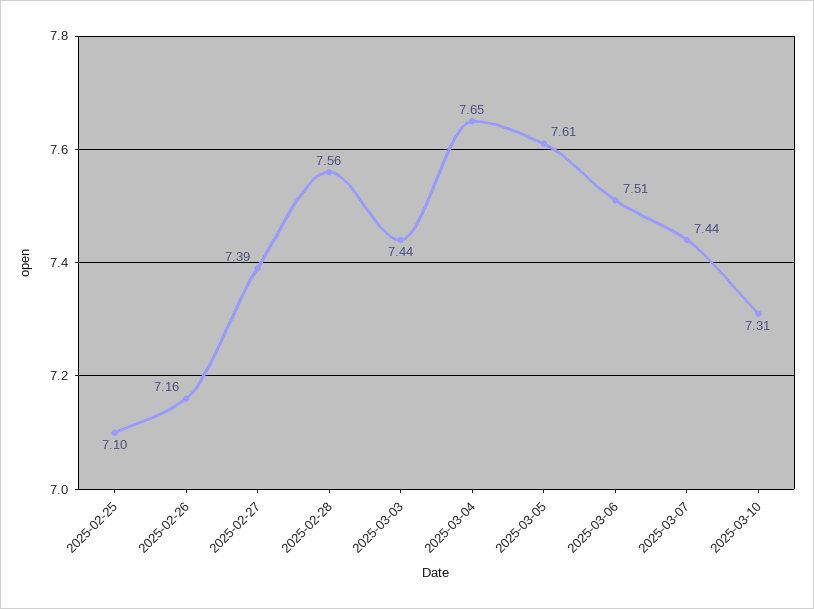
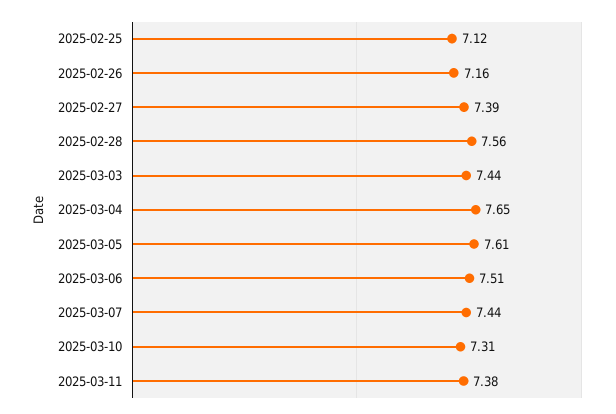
2025-02-25: 7.1 -> 7.12
2025-03-11: none -> 7.38

